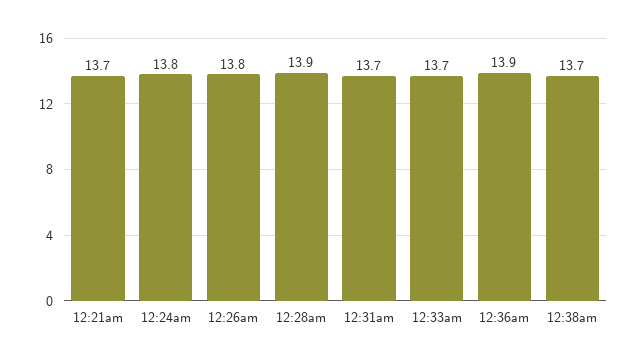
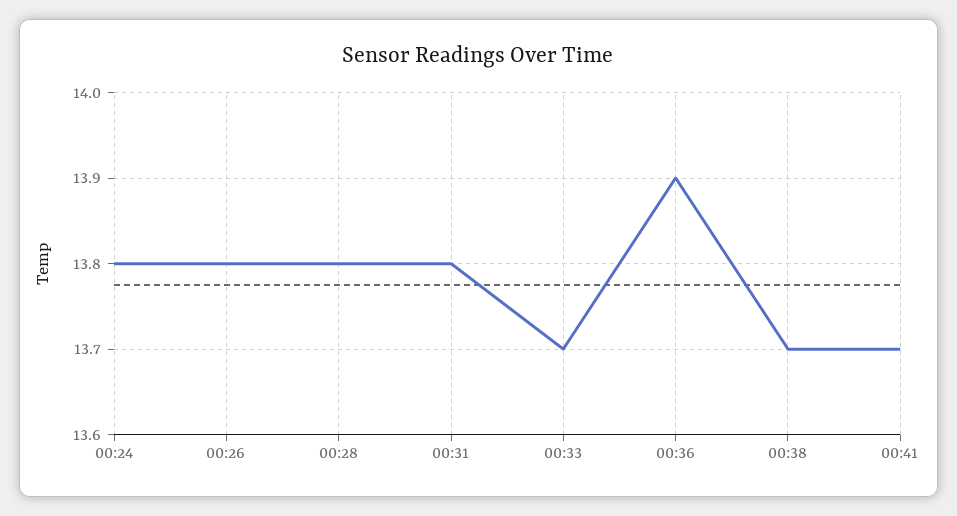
12:21am: 13.7 -> none
12:28am: 13.9 -> 13.8
12:31am: 13.7 -> 13.8
00:41: none -> 13.7

